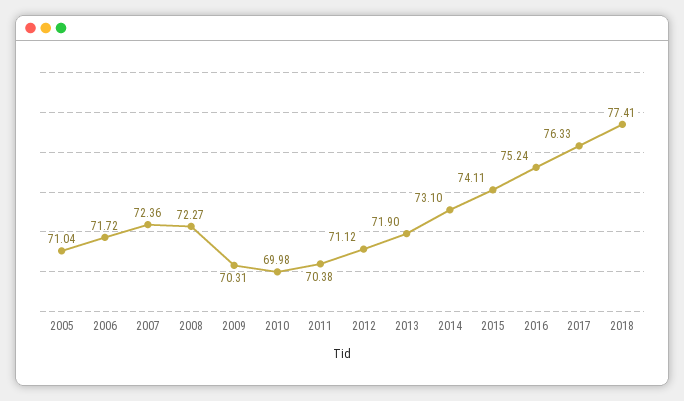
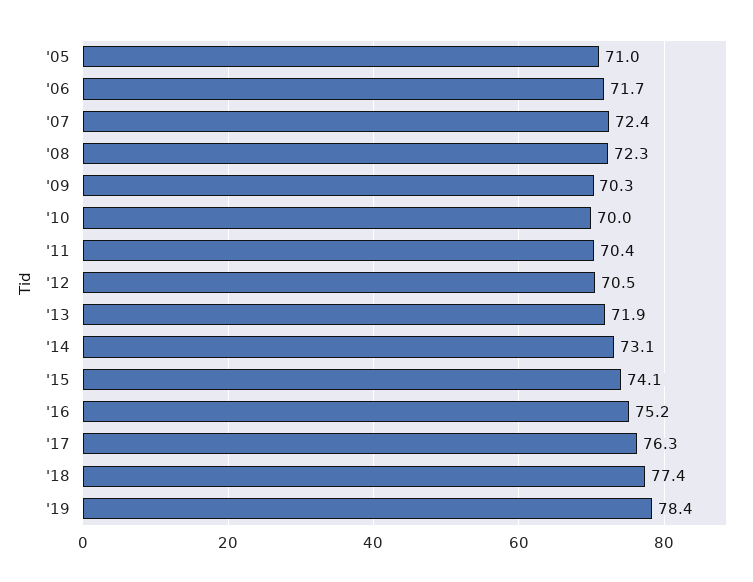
2012: 71.12 -> 70.5
'19: none -> 78.4

